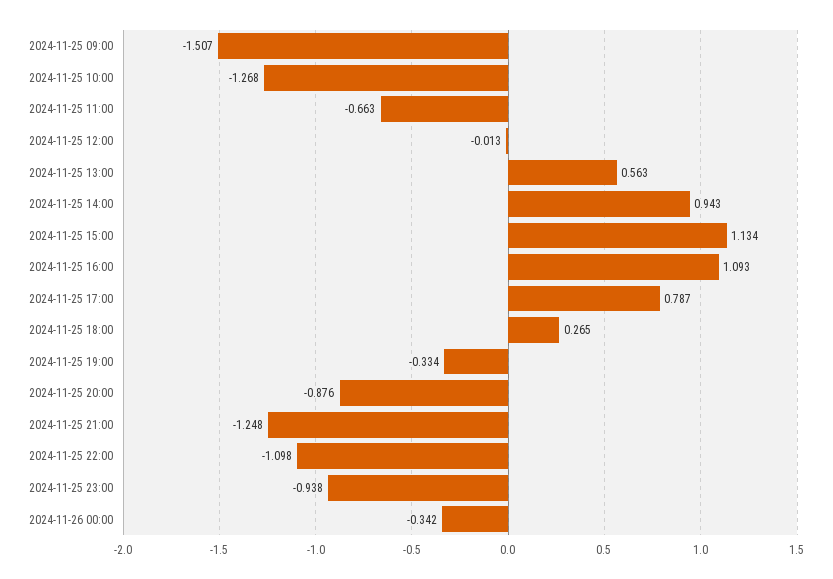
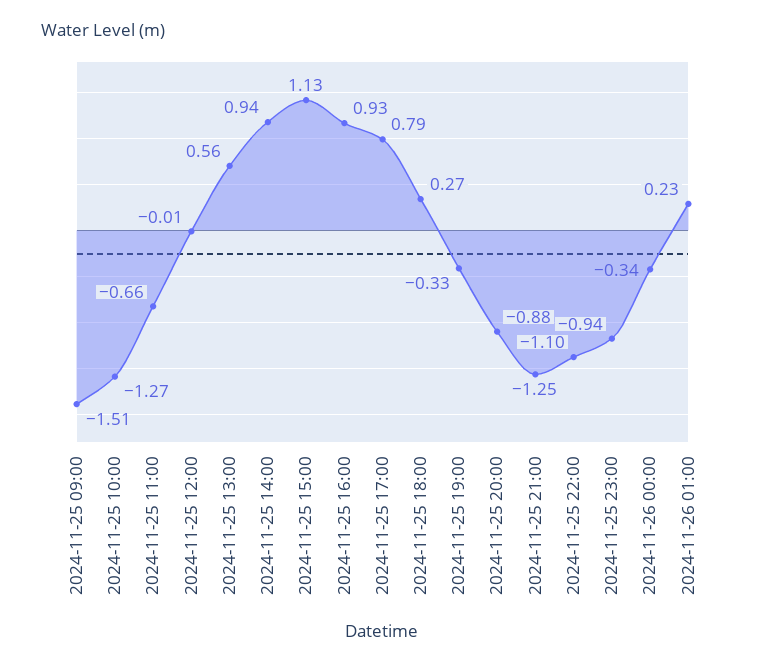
2024-11-25 16:00: 1.093 -> 0.93
2024-11-26 01:00: none -> 0.23

